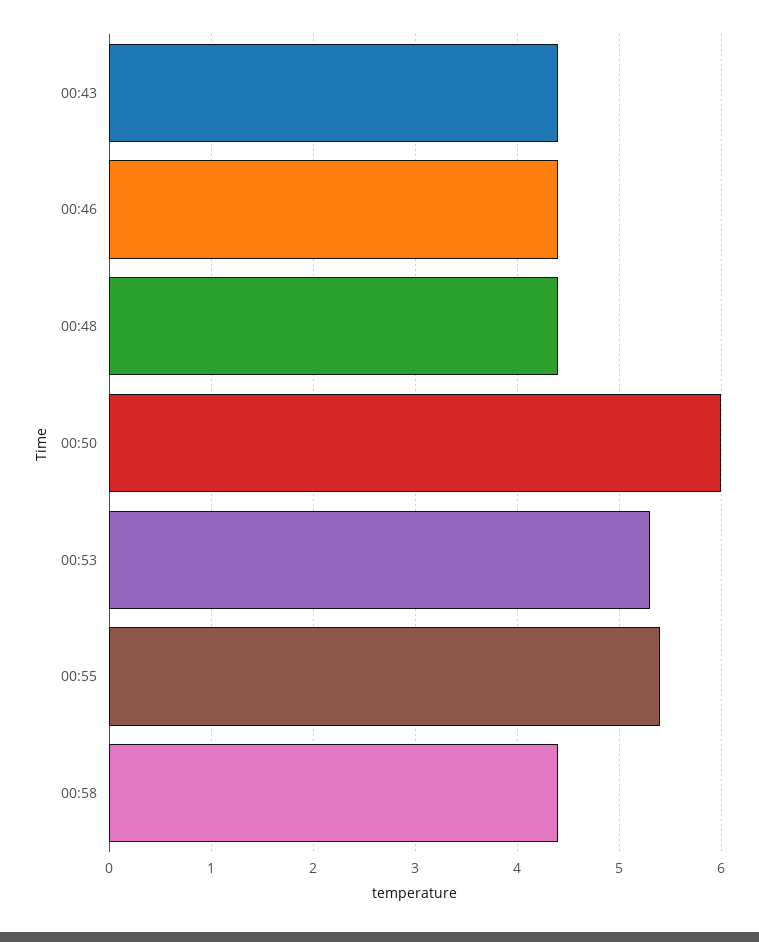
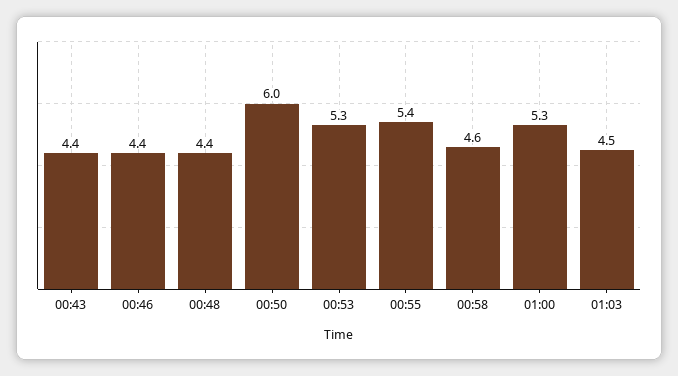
00:58: 4.4 -> 4.6
01:00: none -> 5.3
01:03: none -> 4.5

